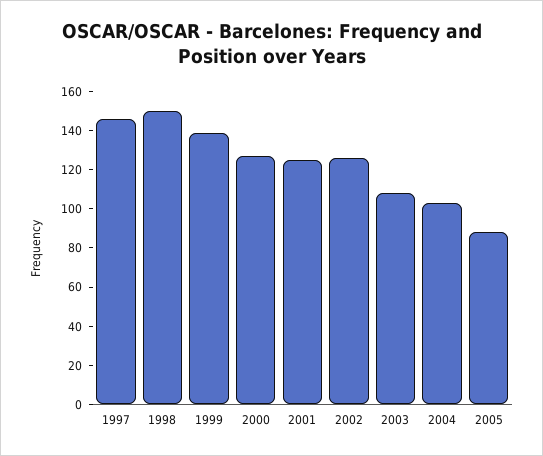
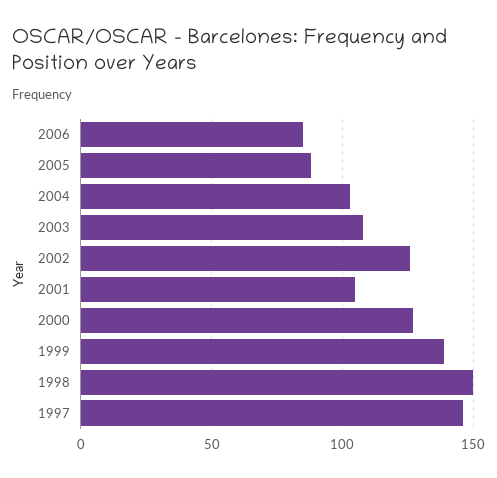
2001: 125 -> 105
2006: none -> 85

